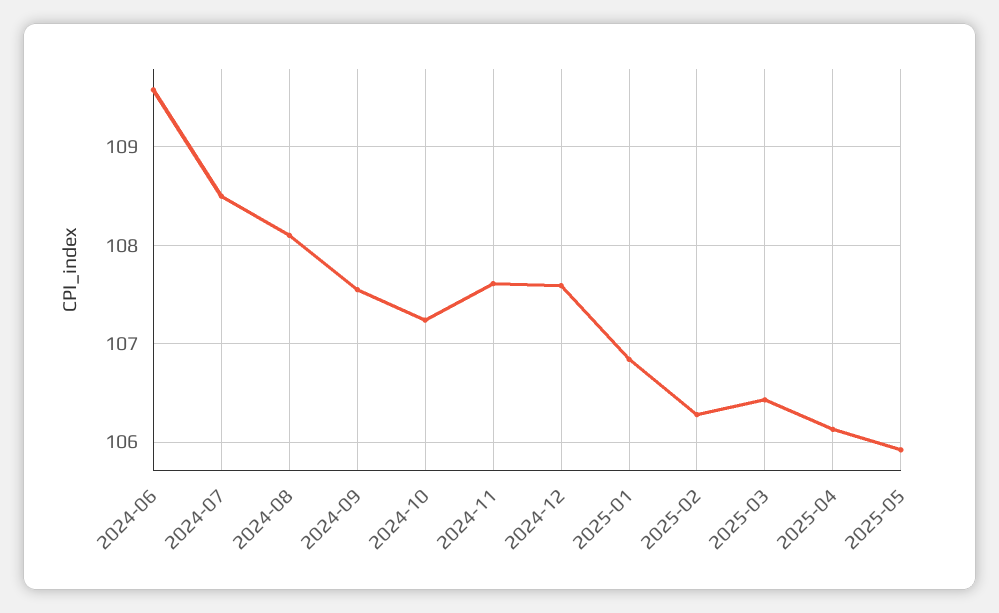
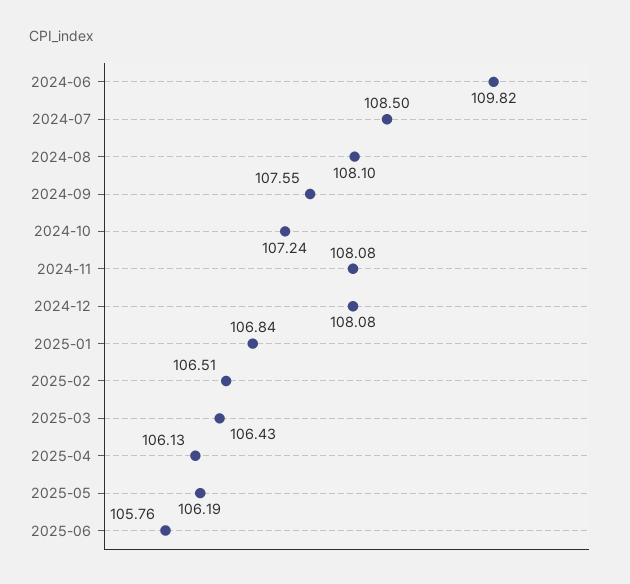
2024-06: 109.6 -> 109.82
2024-11: 107.6 -> 108.08
2024-12: 107.6 -> 108.08
2025-02: 106.3 -> 106.51
2025-05: 105.9 -> 106.19
2025-06: none -> 105.76

